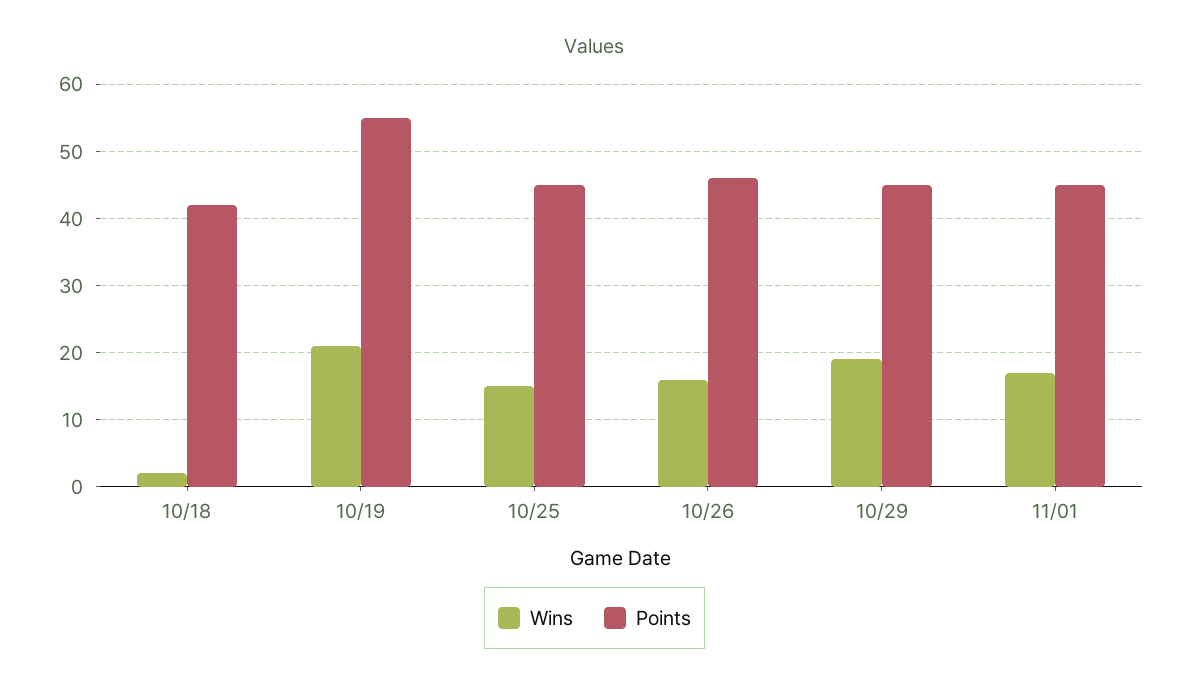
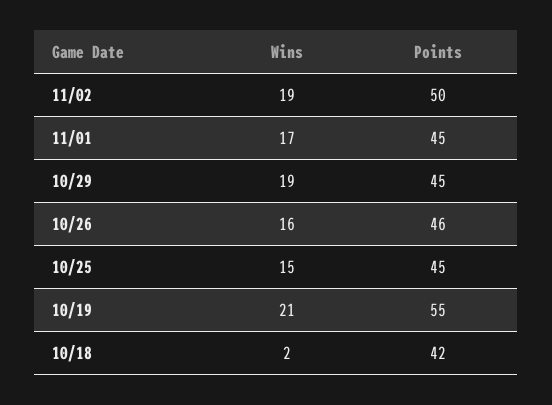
Wins, 11/02: none -> 19
Points, 11/02: none -> 50

